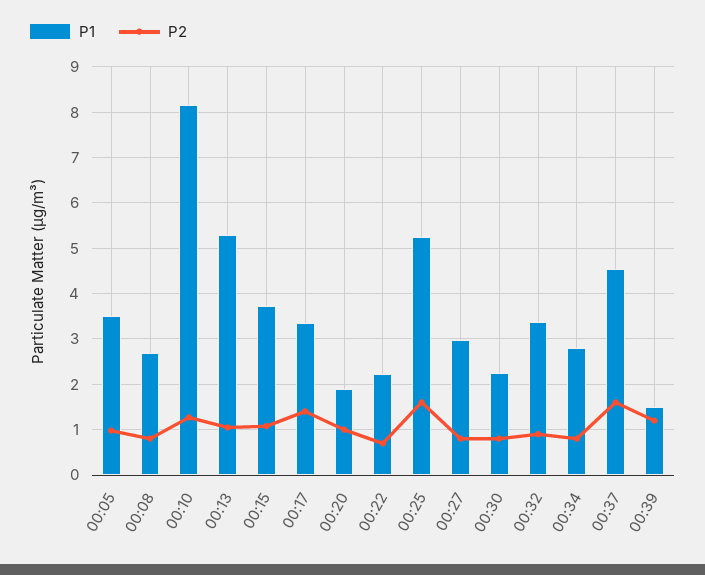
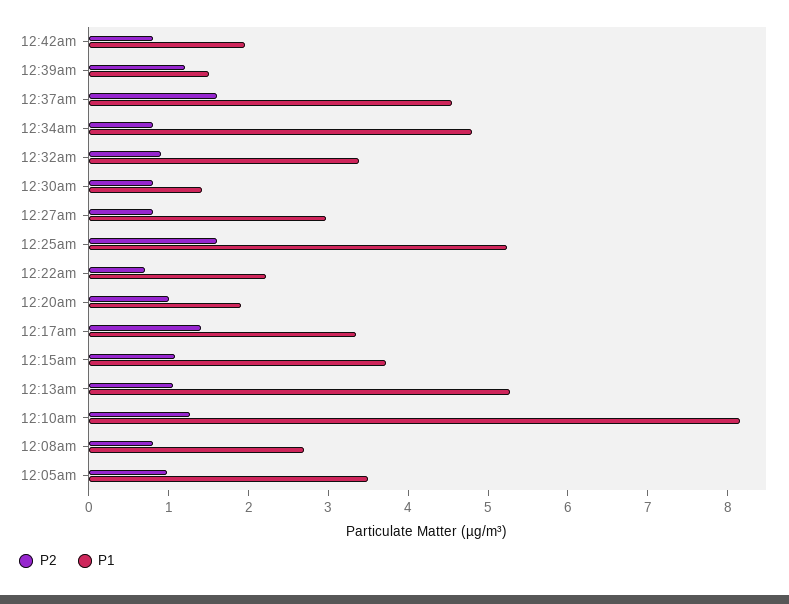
P1, 00:30: 2.2 -> 1.4
P1, 00:34: 2.8 -> 4.8
P2, 12:42am: none -> 0.8
P1, 12:42am: none -> 2

